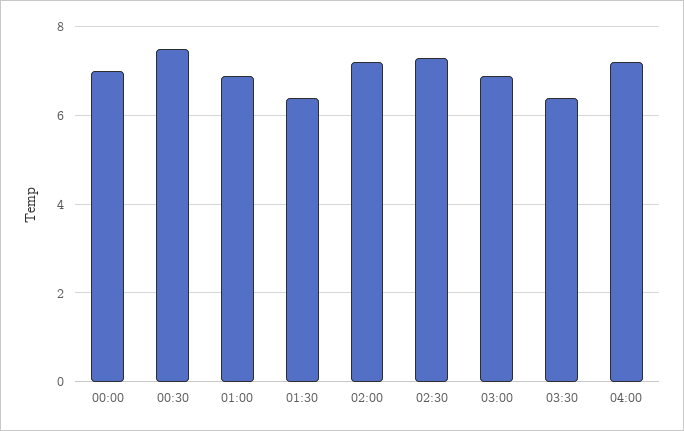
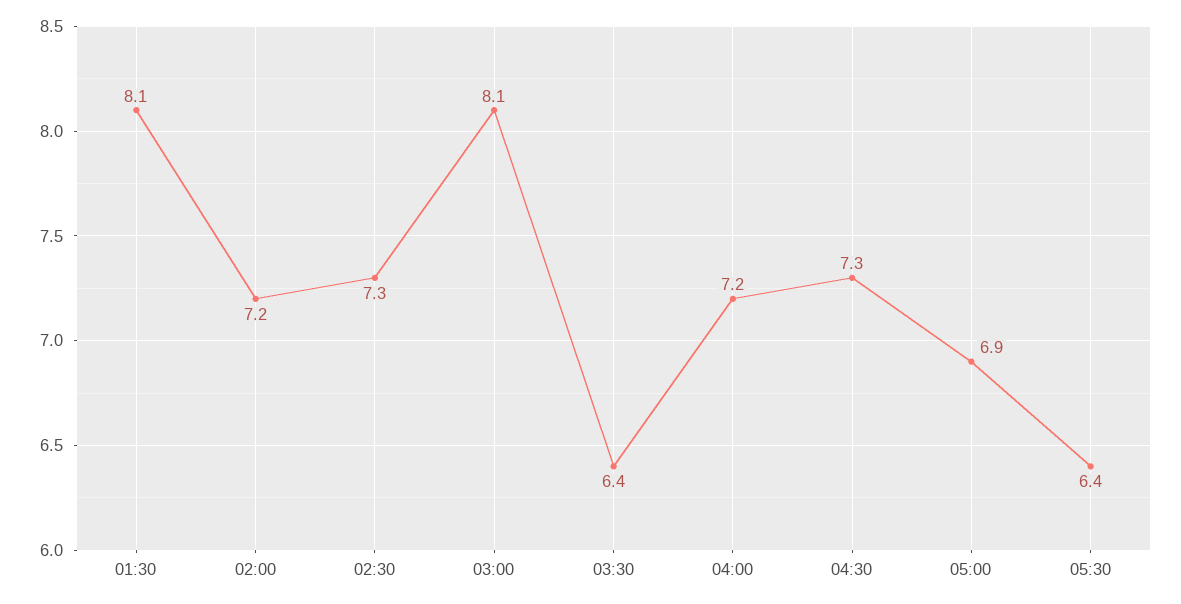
00:00: 7 -> none
00:30: 7.5 -> none
01:00: 7 -> none
01:30: 6.5 -> 8.1
03:00: 7 -> 8.1
04:30: none -> 7.3
05:00: none -> 6.9
05:30: none -> 6.4

